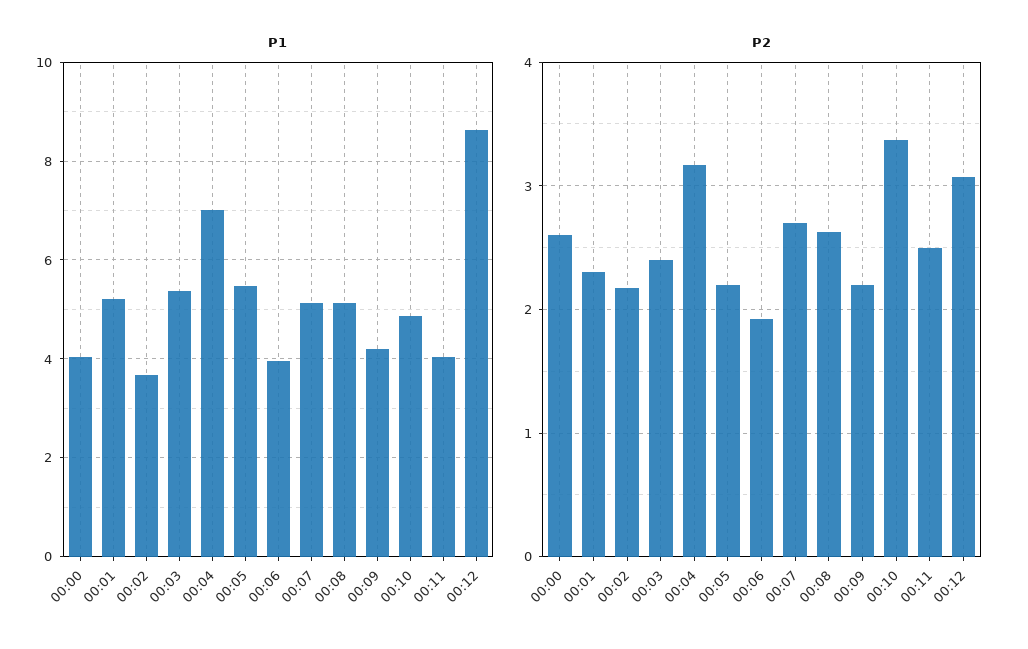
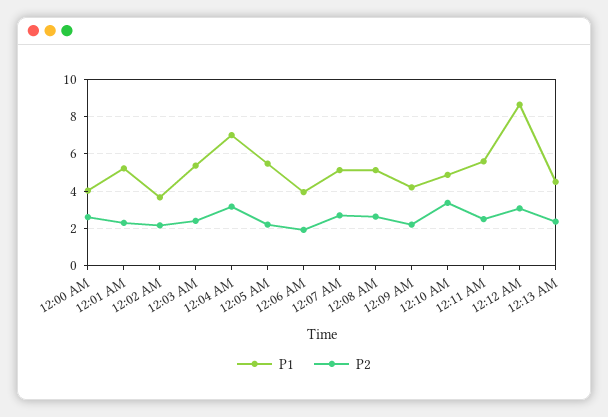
P1, 00:11: 4 -> 5.5
P1, 12:13 AM: none -> 4.5
P2, 12:13 AM: none -> 2.5

